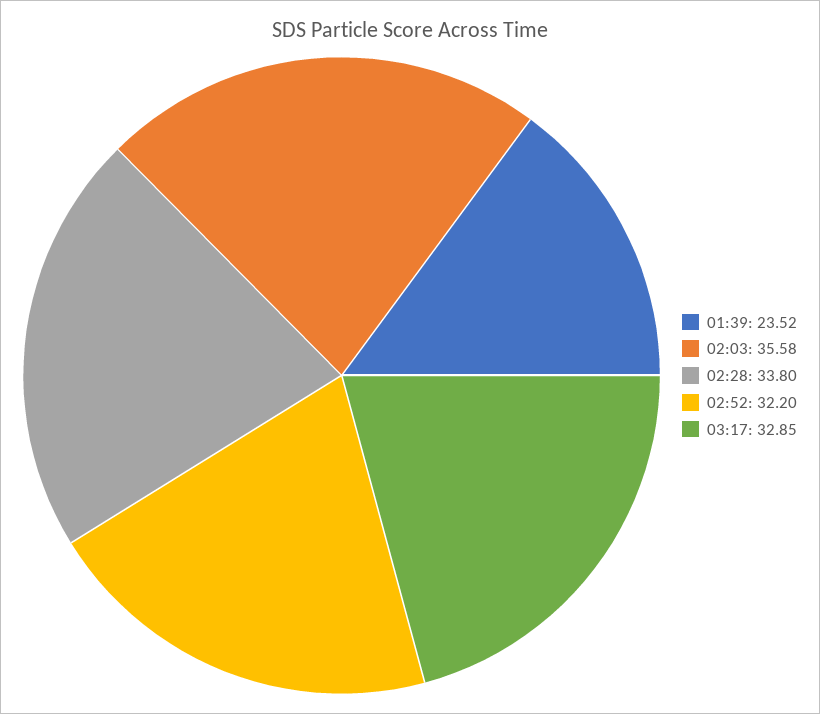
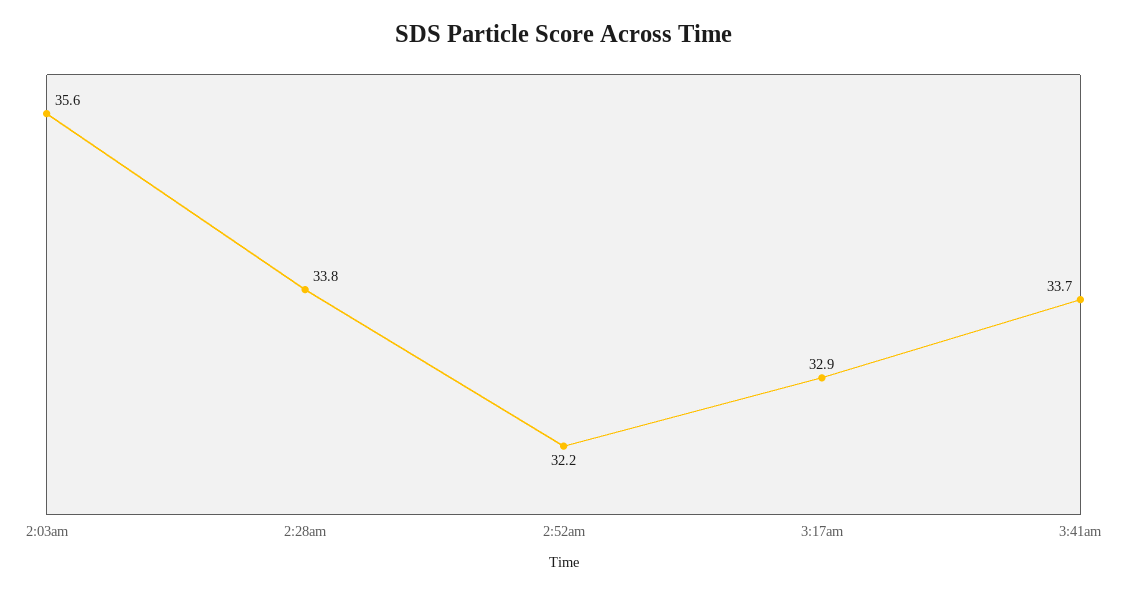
01:39: 23.52 -> none
3:41am: none -> 33.7

